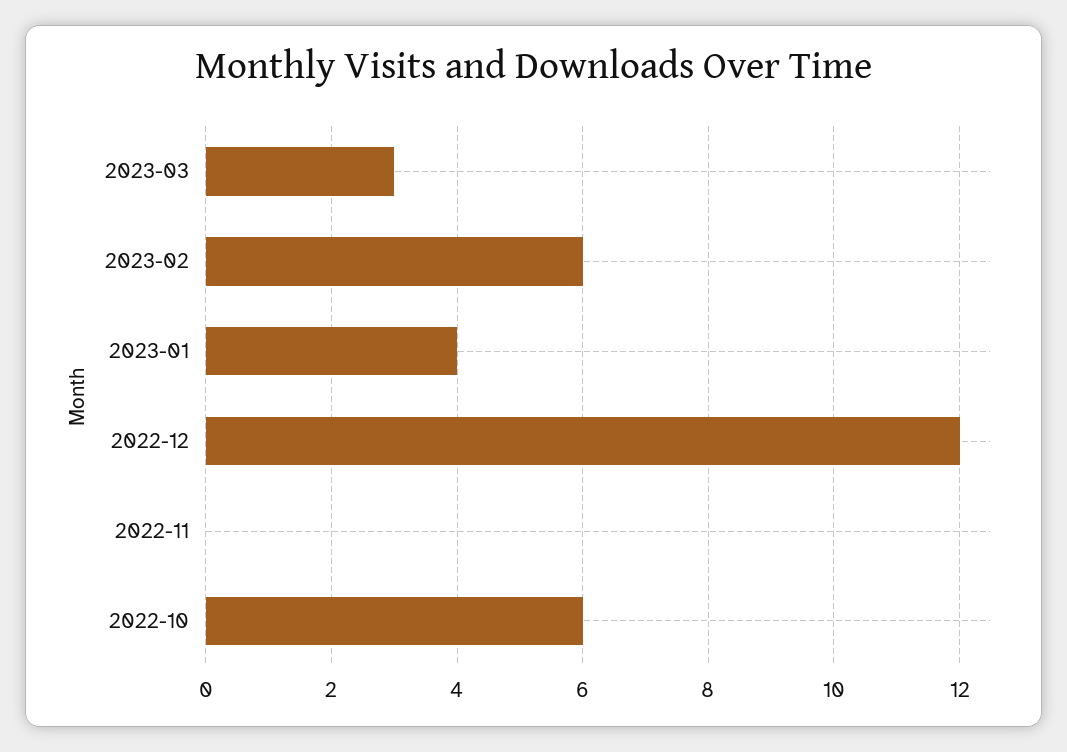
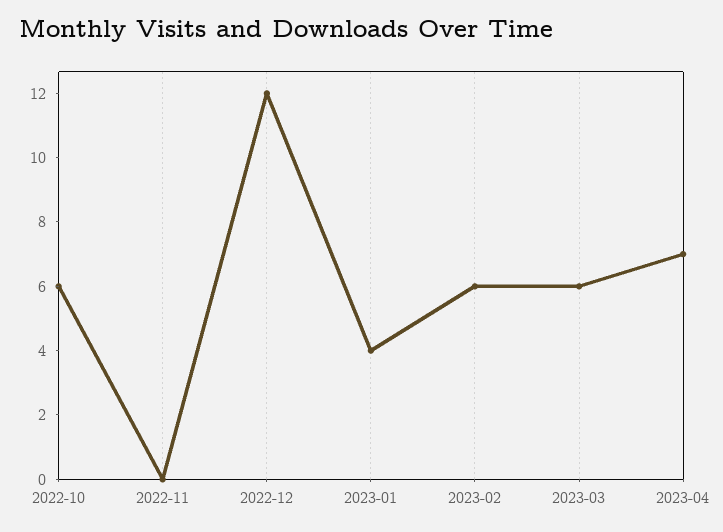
2023-03: 3 -> 6
2023-04: none -> 7

